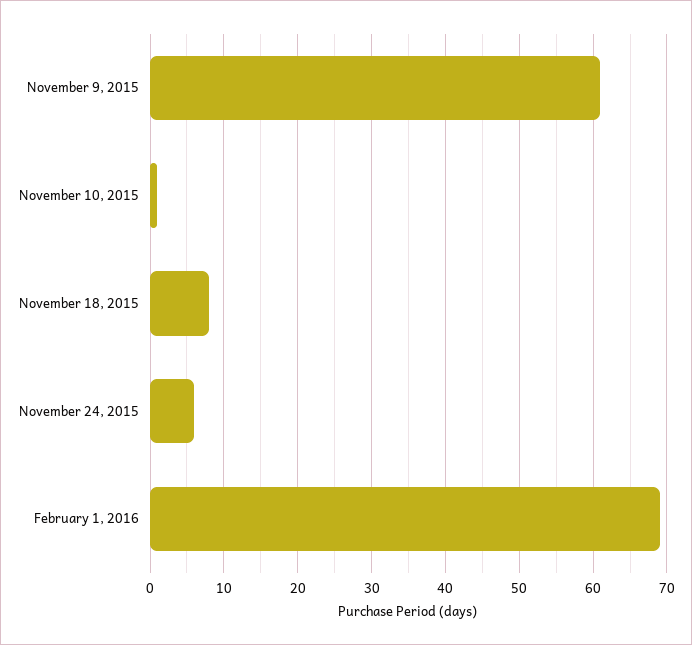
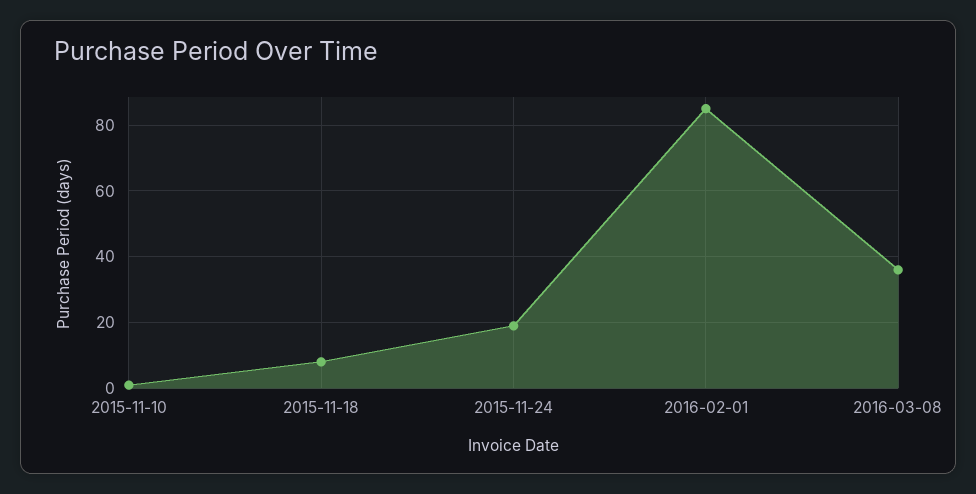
November 9, 2015: 61 -> none
November 24, 2015: 6 -> 20
February 1, 2016: 69 -> 85
2016-03-08: none -> 35

